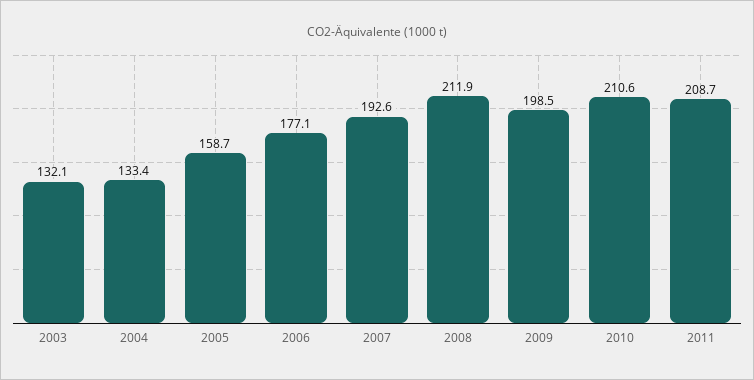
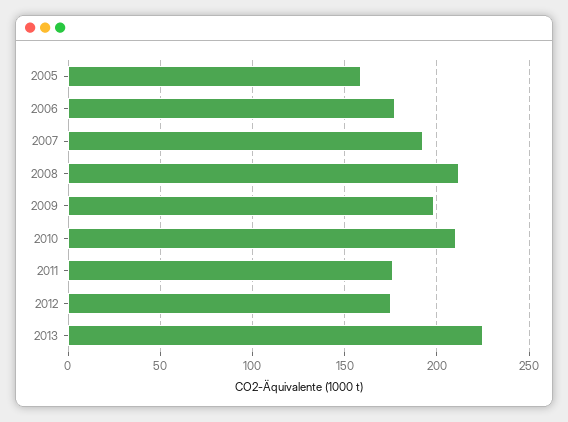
2003: 132.1 -> none
2004: 133.4 -> none
2011: 208.7 -> 175
2012: none -> 175
2013: none -> 225

